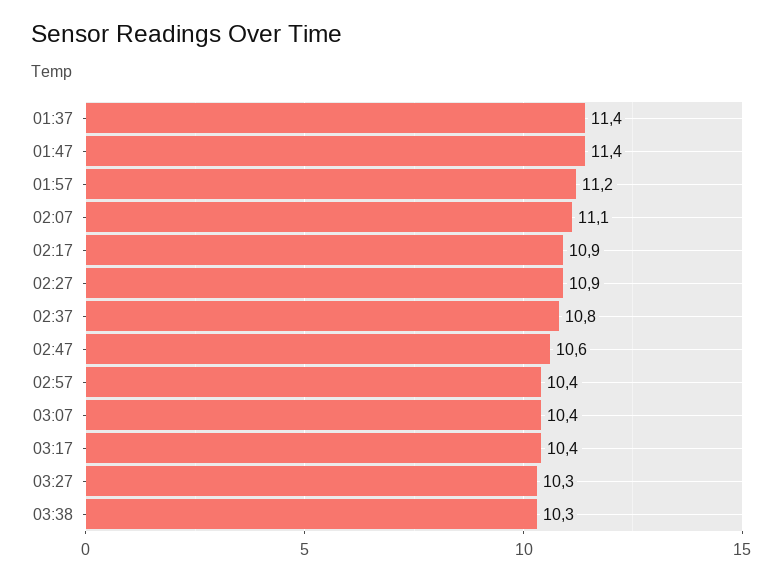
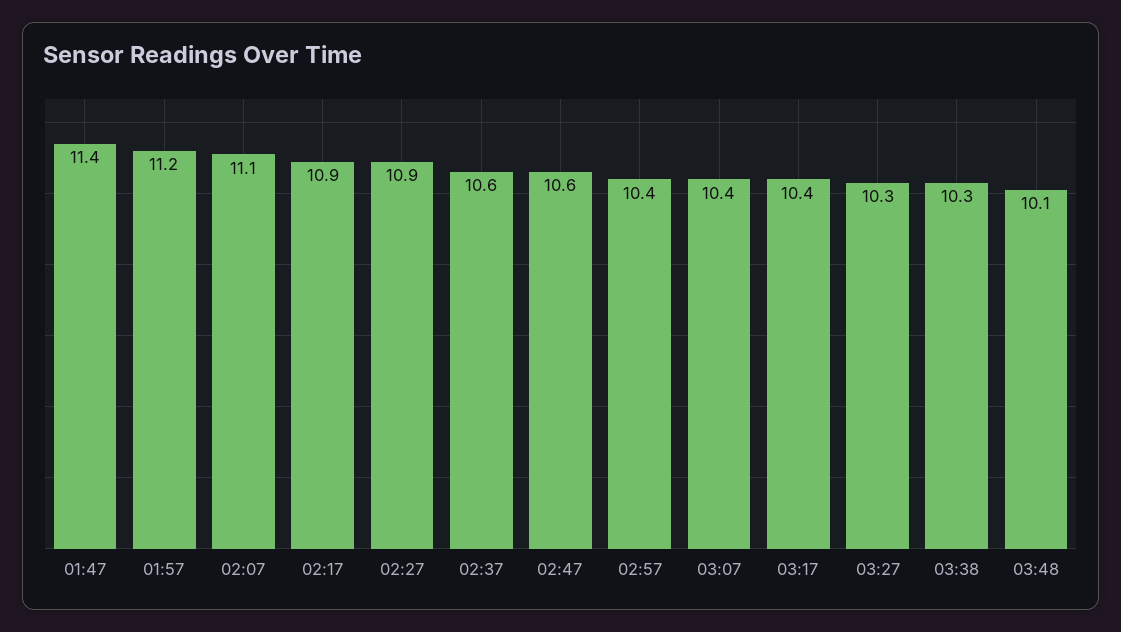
01:37: 11.4 -> none
02:37: 10.8 -> 10.6
03:48: none -> 10.1

